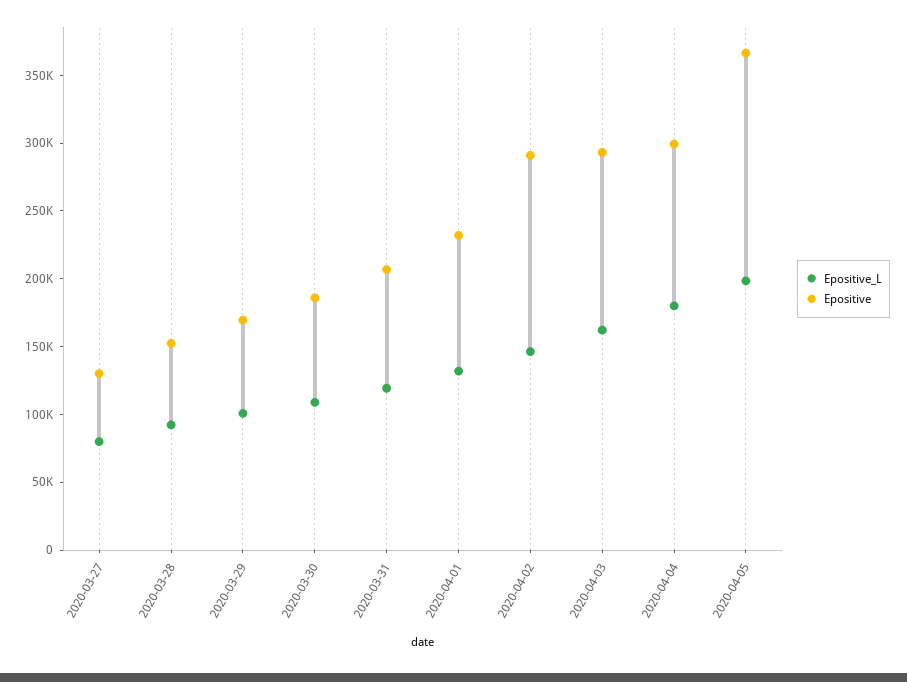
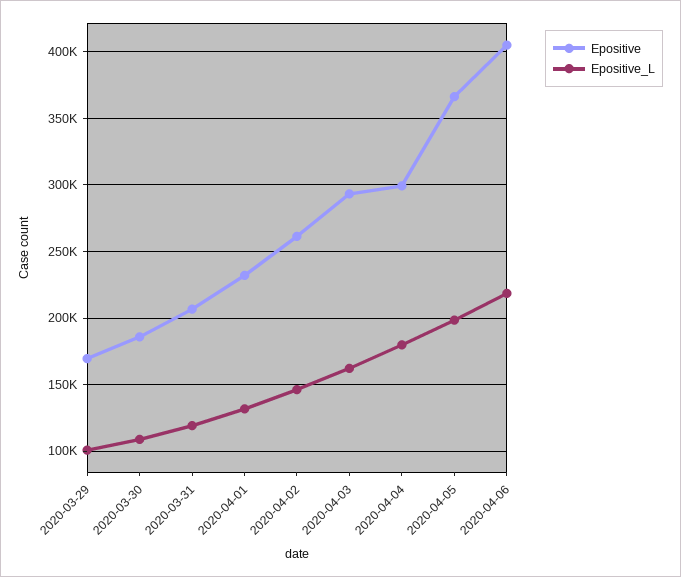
Epositive_L, 2020-03-27: 80000 -> none
Epositive, 2020-03-27: 130000 -> none
Epositive_L, 2020-03-28: 90000 -> none
Epositive, 2020-03-28: 150000 -> none
Epositive, 2020-04-02: 290000 -> 260000
Epositive, 2020-04-06: none -> 405000
Epositive_L, 2020-04-06: none -> 220000

